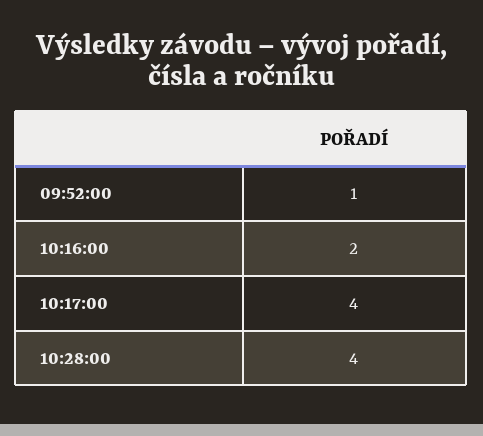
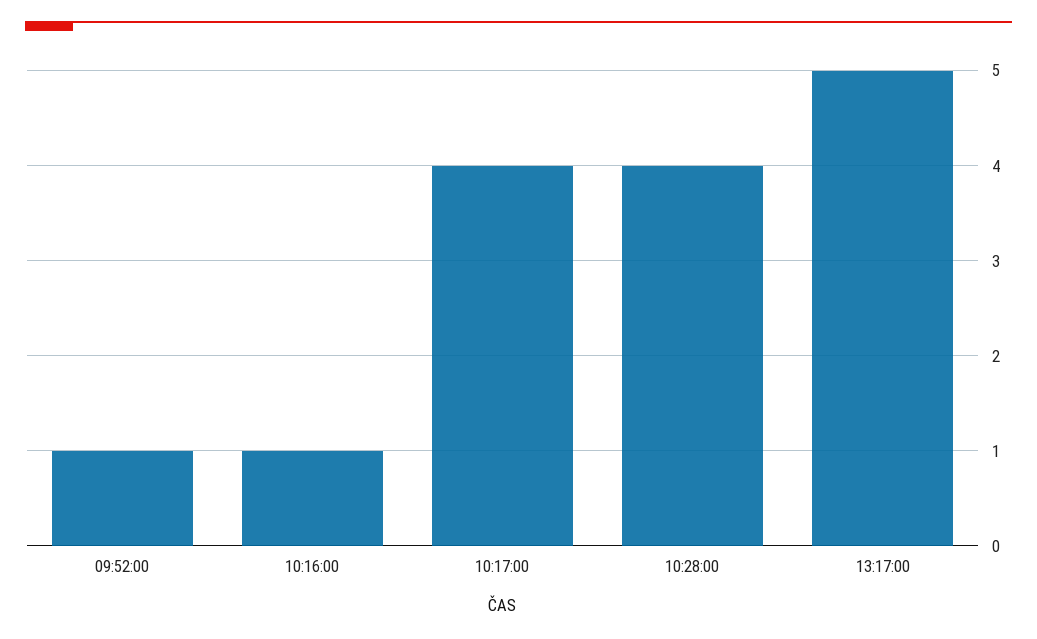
10:16:00: 2 -> 1
13:17:00: none -> 5

